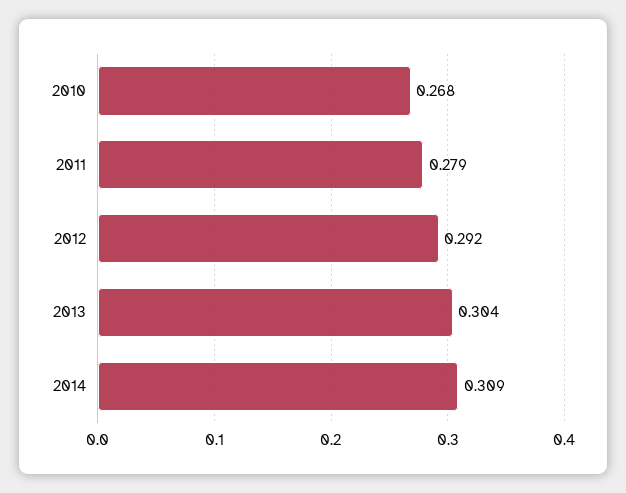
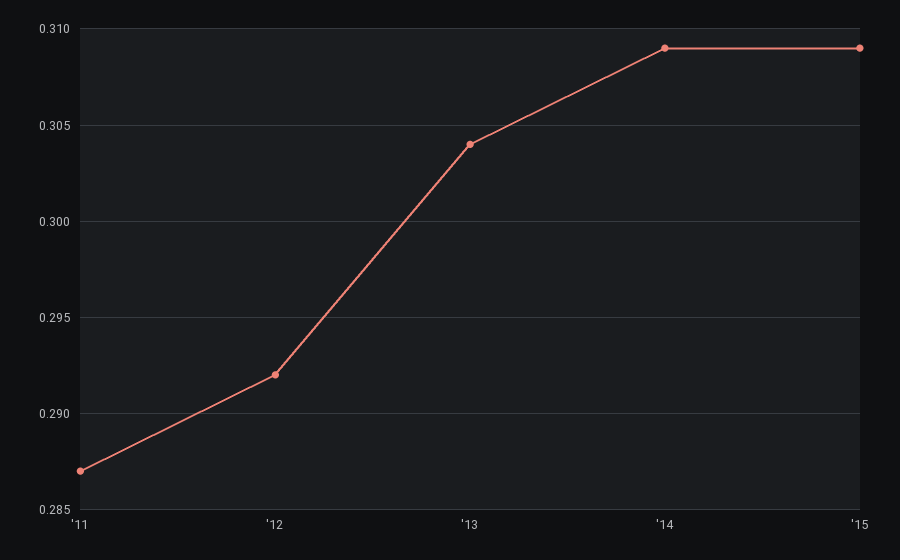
2010: 0.268 -> none
2011: 0.279 -> 0.287
'15: none -> 0.309

